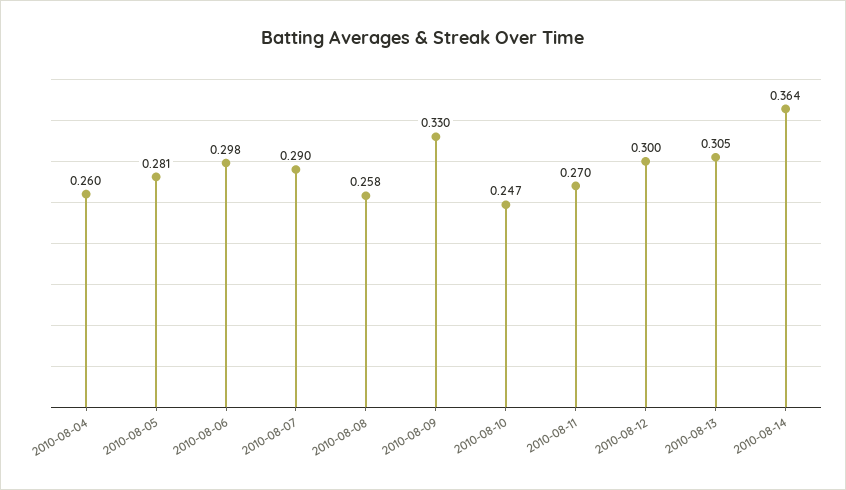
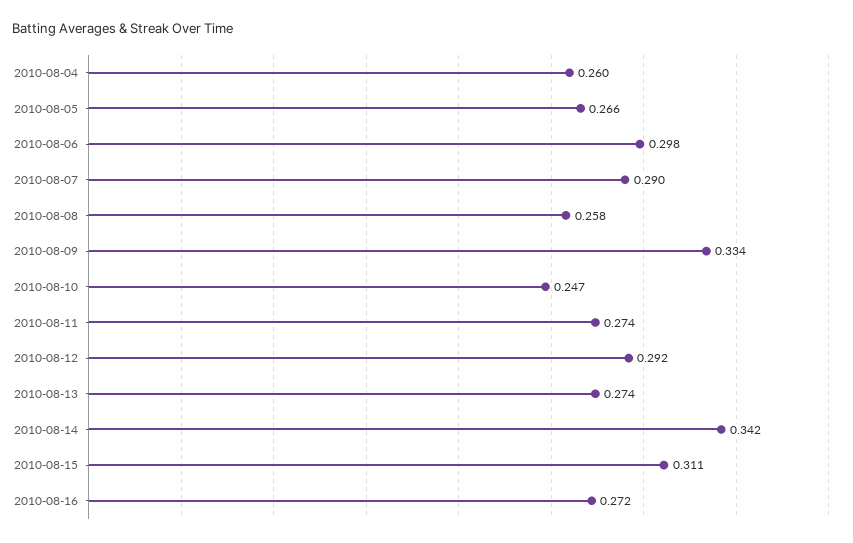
2010-08-05: 0.281 -> 0.266
2010-08-09: 0.33 -> 0.334
2010-08-11: 0.27 -> 0.274
2010-08-12: 0.3 -> 0.292
2010-08-13: 0.305 -> 0.274
2010-08-14: 0.364 -> 0.342
2010-08-15: none -> 0.311
2010-08-16: none -> 0.272

